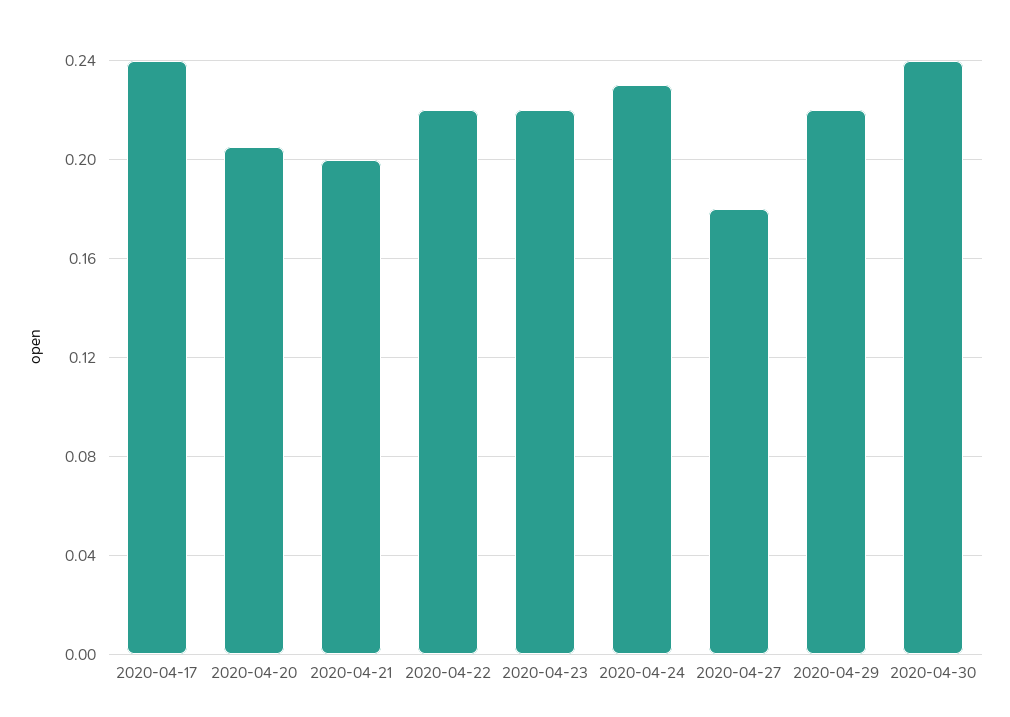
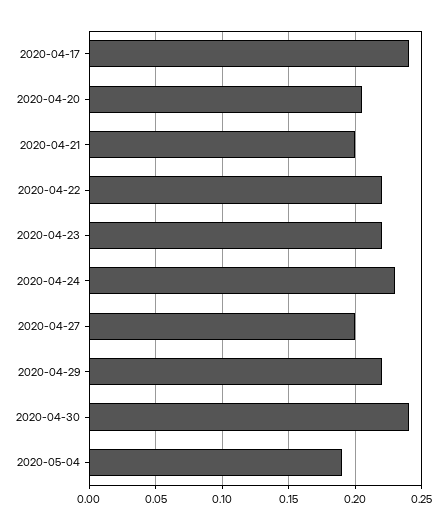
2020-04-27: 0.18 -> 0.2
2020-05-04: none -> 0.19

